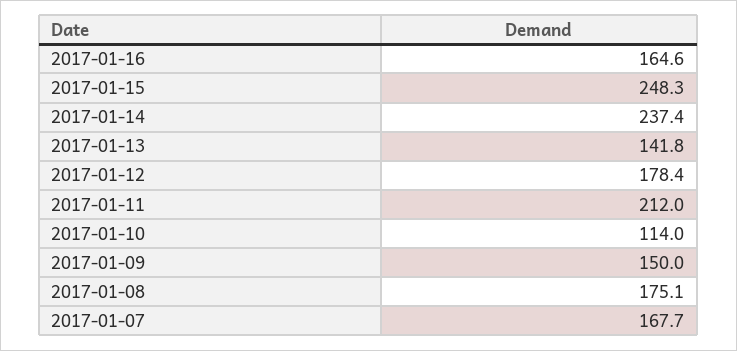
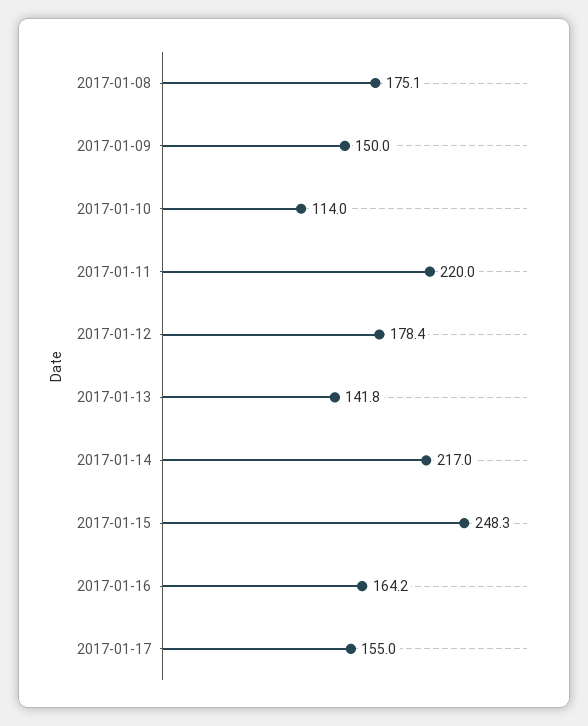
2017-01-16: 164.6 -> 164.2
2017-01-14: 237.4 -> 217
2017-01-11: 212 -> 220
2017-01-07: 167.7 -> none
2017-01-17: none -> 155

